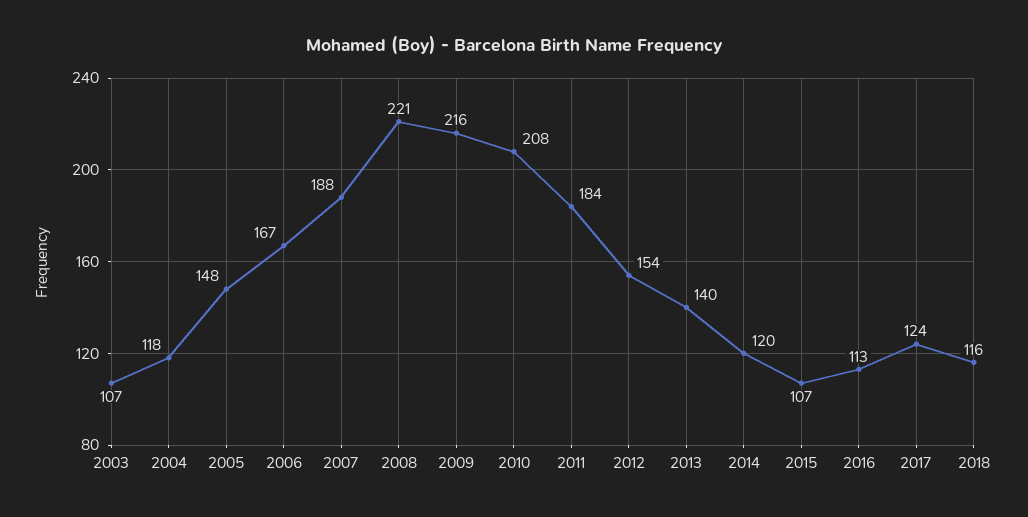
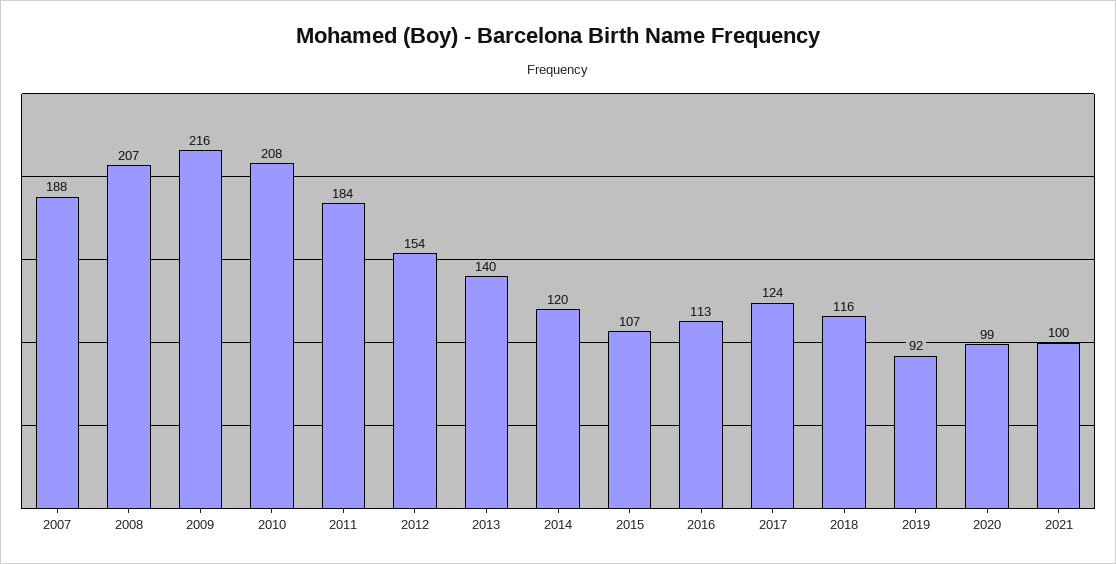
2003: 107 -> none
2004: 118 -> none
2005: 148 -> none
2006: 167 -> none
2008: 221 -> 207
2019: none -> 92
2020: none -> 99
2021: none -> 100

